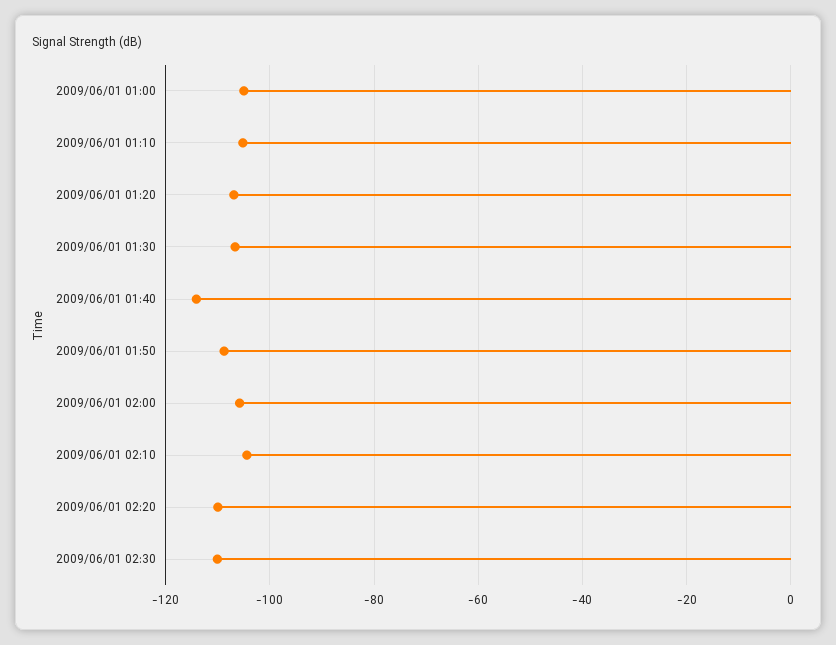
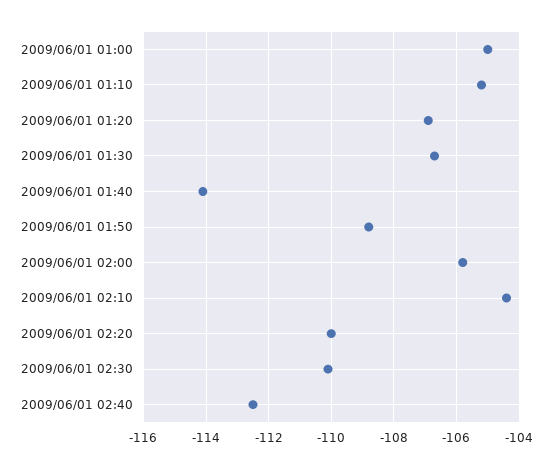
2009/06/01 02:40: none -> -112.5

